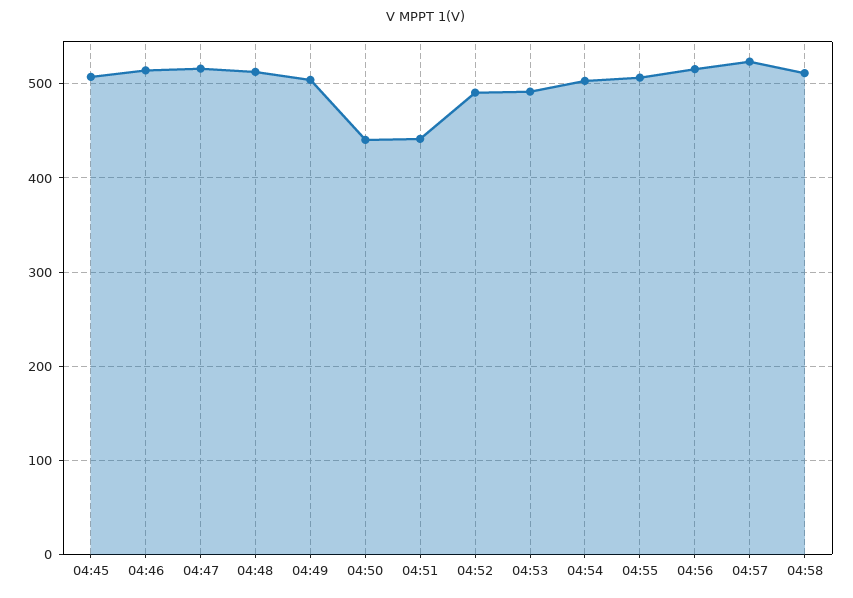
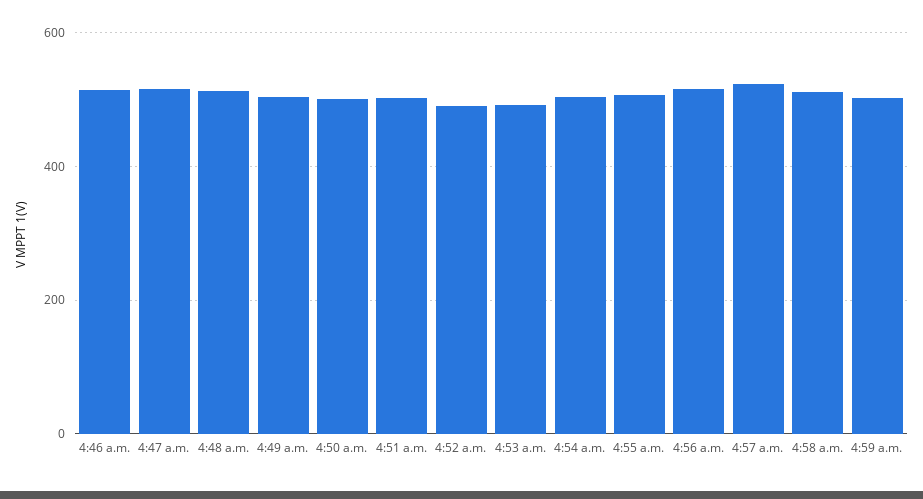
04:45: 510 -> none
04:50: 440 -> 500
04:51: 440 -> 500
4:59 a.m.: none -> 500

